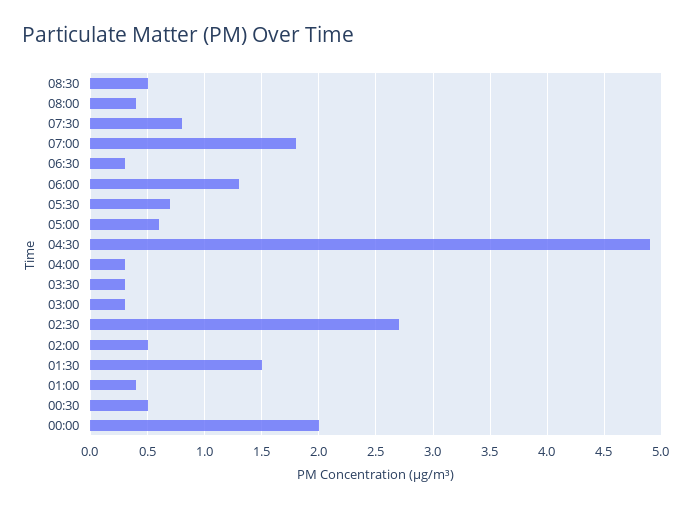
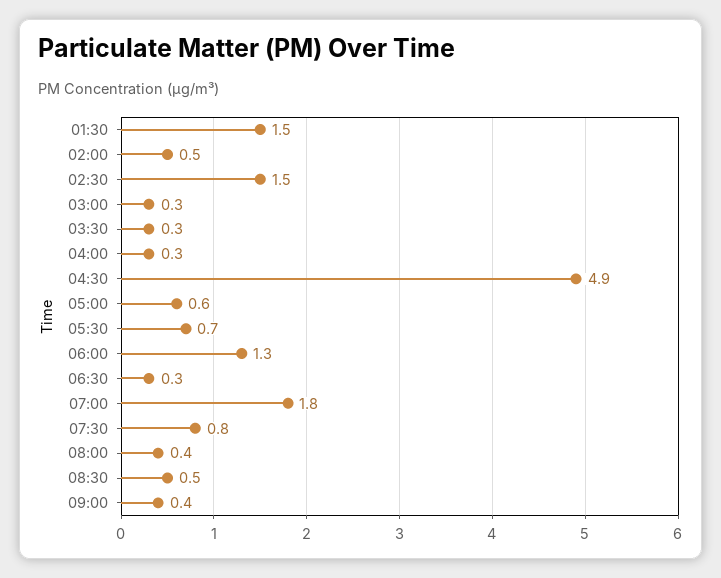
02:30: 2.7 -> 1.5
01:00: 0.4 -> none
00:30: 0.5 -> none
00:00: 2 -> none
09:00: none -> 0.4

